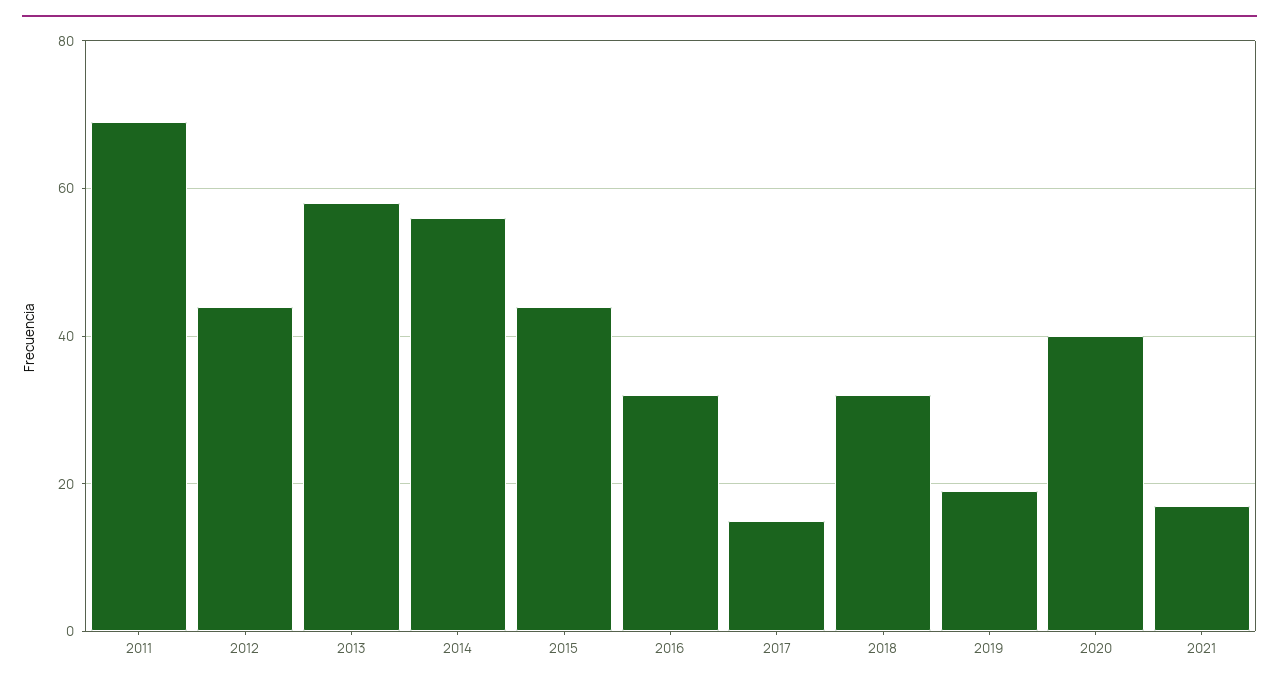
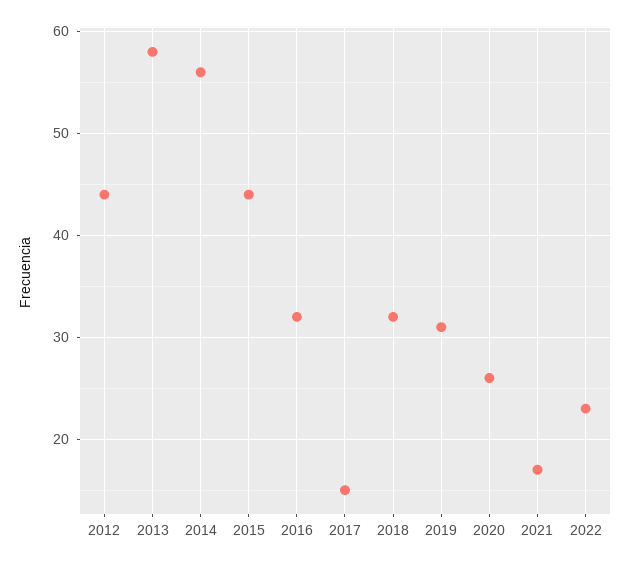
2011: 70 -> none
2019: 20 -> 31
2020: 40 -> 26
2022: none -> 23

